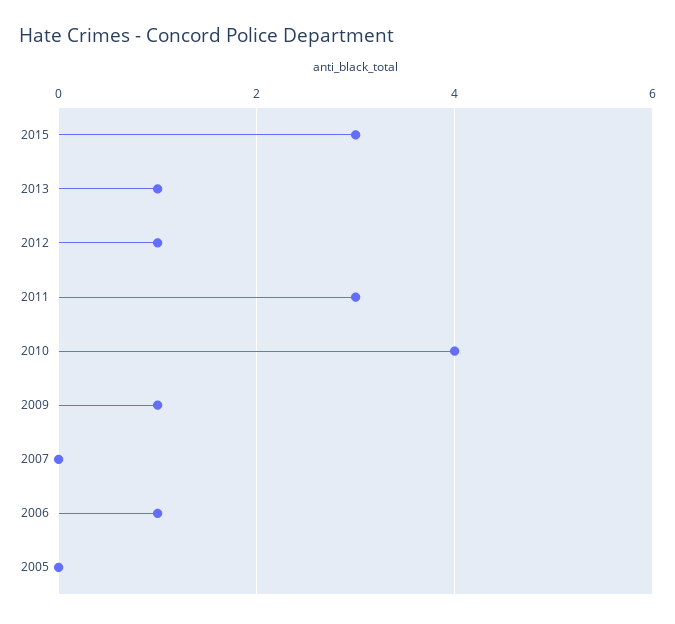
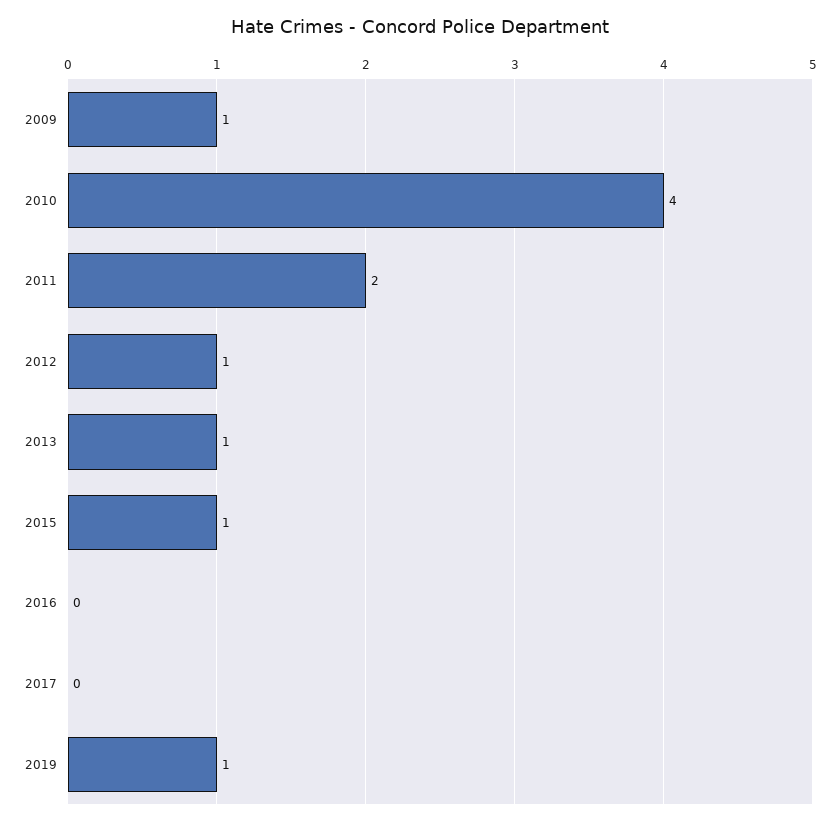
2015: 3 -> 1
2011: 3 -> 2
2007: 0 -> none
2006: 1 -> none
2005: 0 -> none
2016: none -> 0
2017: none -> 0
2019: none -> 1

